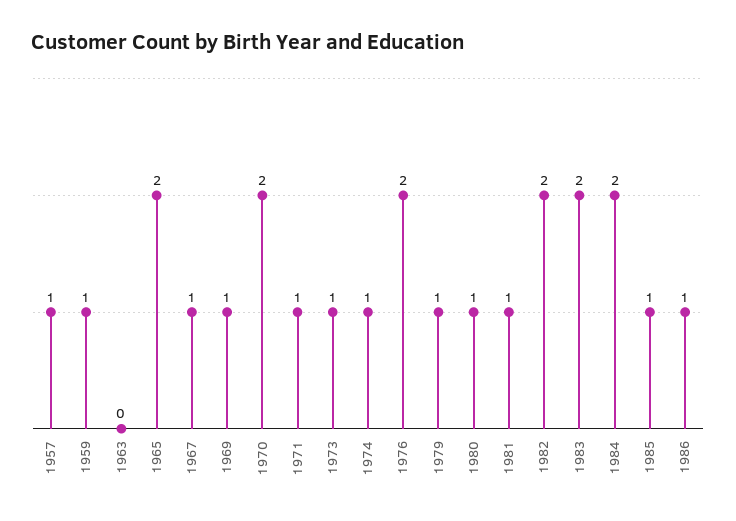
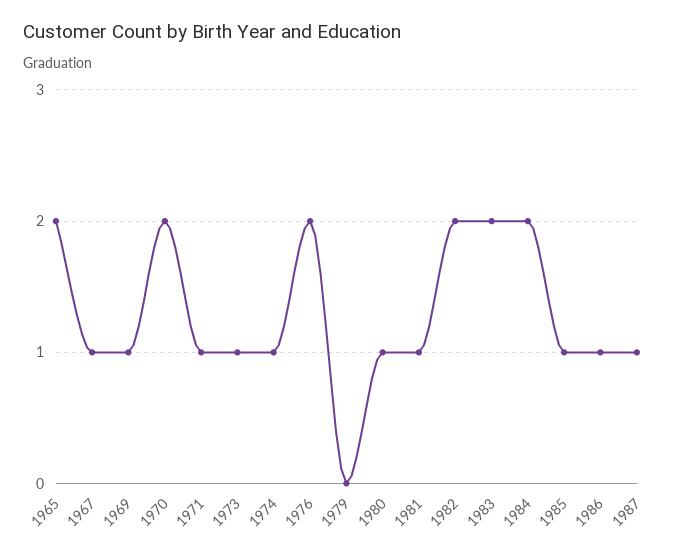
1957: 1 -> none
1959: 1 -> none
1963: 0 -> none
1979: 1 -> 0
1987: none -> 1

